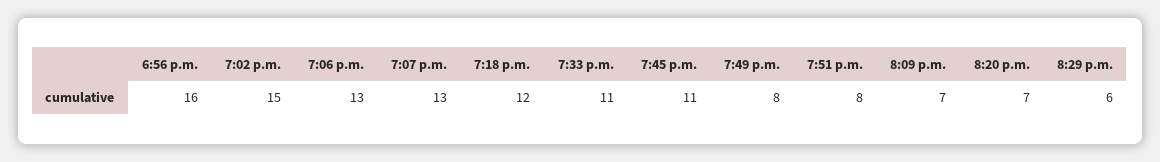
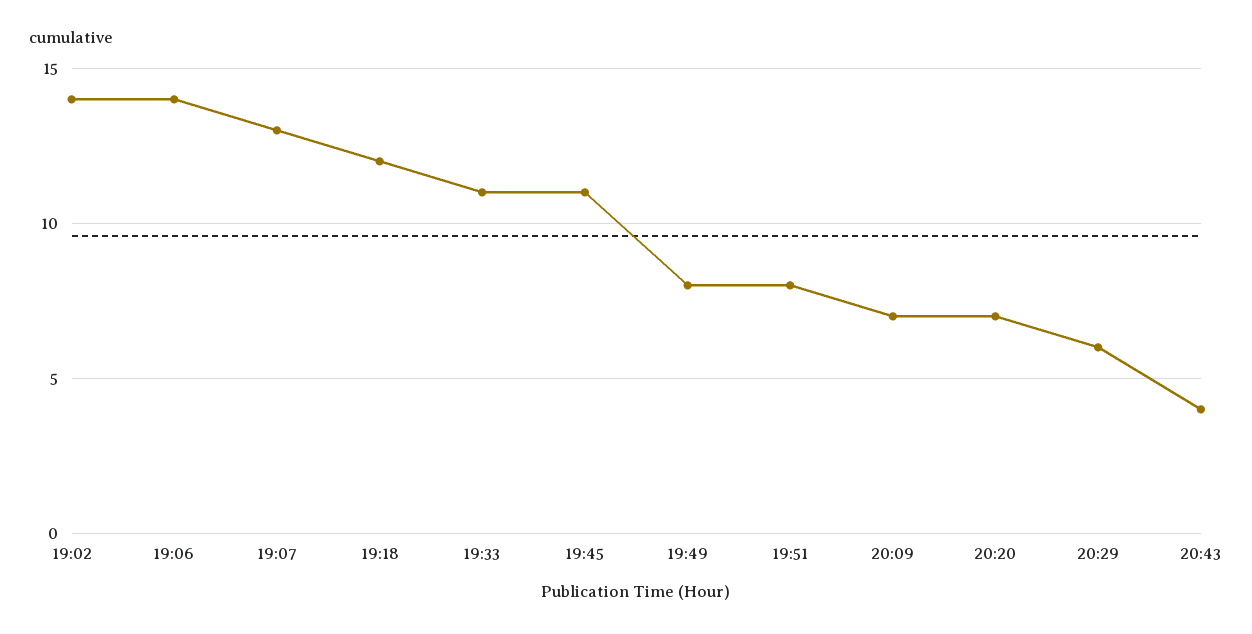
6:56 p.m.: 16 -> none
7:02 p.m.: 15 -> 14
7:06 p.m.: 13 -> 14
20:43: none -> 4

